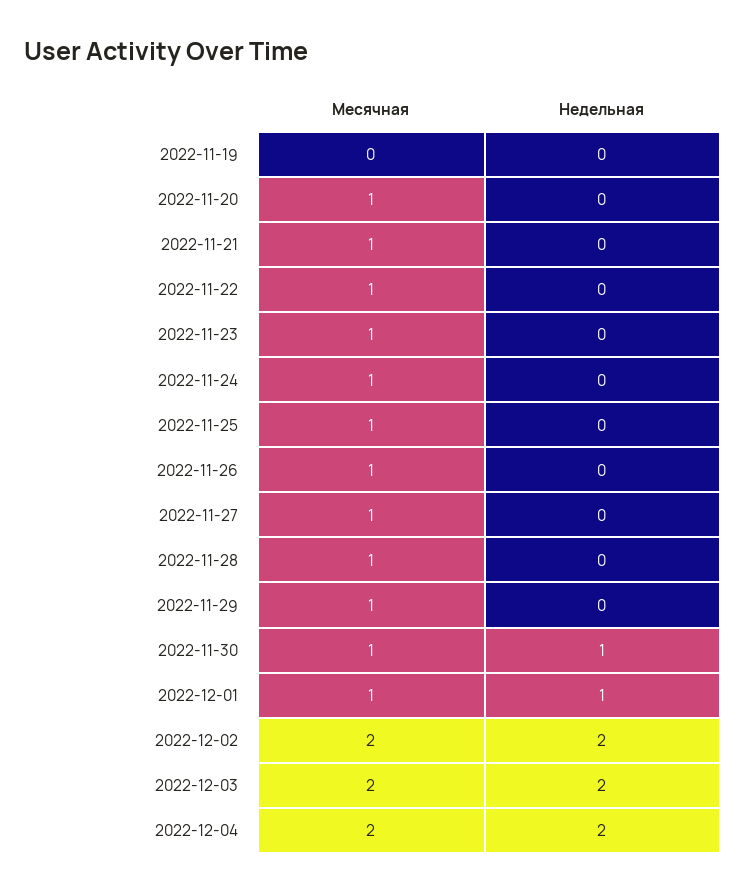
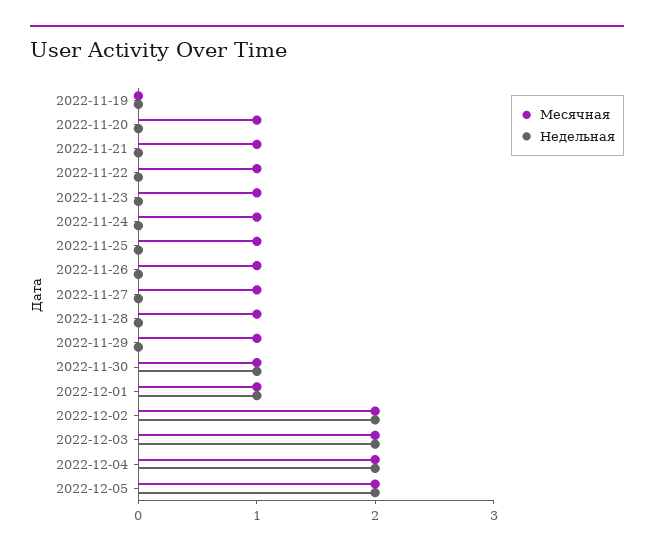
Месячная, 2022-12-05: none -> 2
Недельная, 2022-12-05: none -> 2

